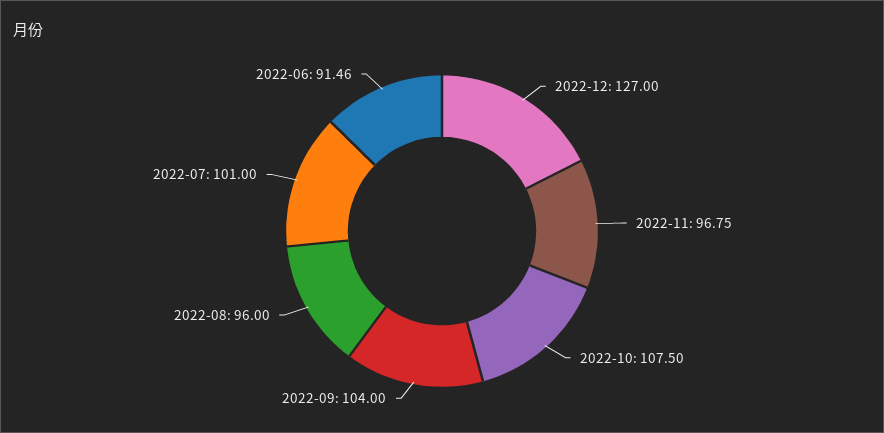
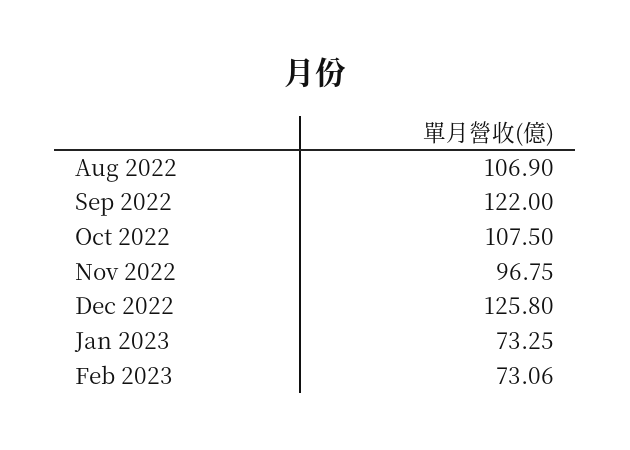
2022-12: 127 -> 125.8
2022-09: 104 -> 122
2022-08: 96 -> 106.9
2022-07: 101 -> none
2022-06: 91.46 -> none
Jan 2023: none -> 73.25
Feb 2023: none -> 73.06

